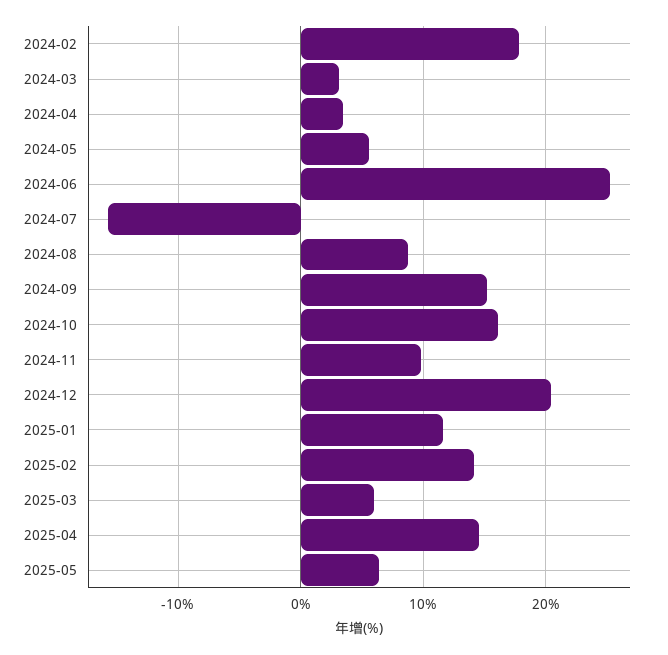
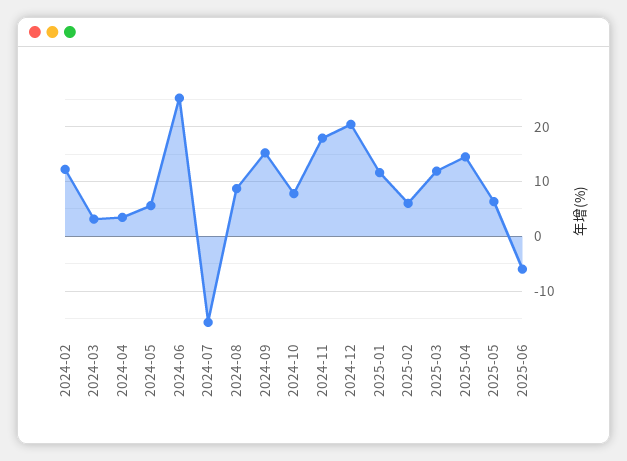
2024-02: 18 -> 12
2024-10: 16 -> 8
2024-11: 10 -> 18
2025-02: 14 -> 6
2025-03: 6 -> 12
2025-06: none -> -6

